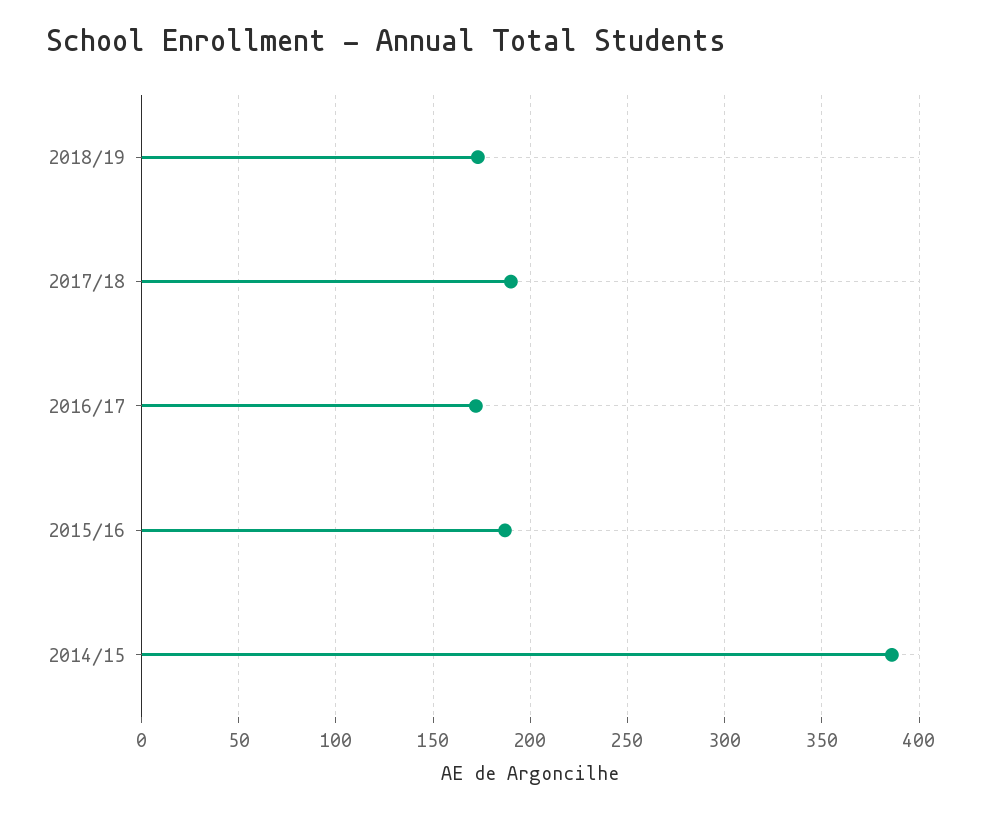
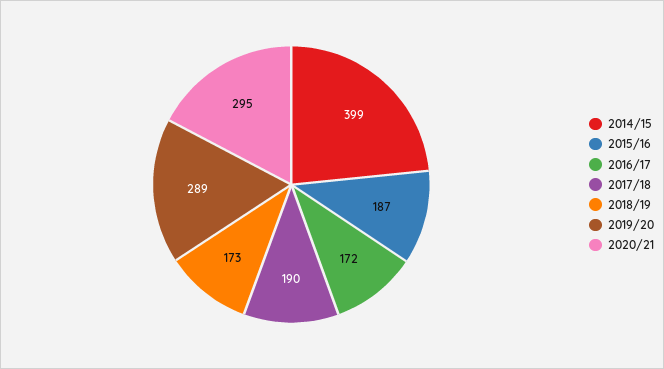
2014/15: 385 -> 399
2019/20: none -> 289
2020/21: none -> 295

